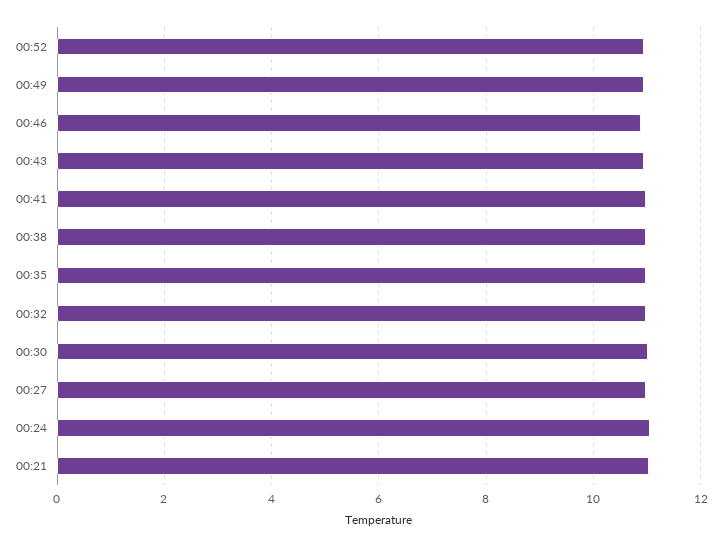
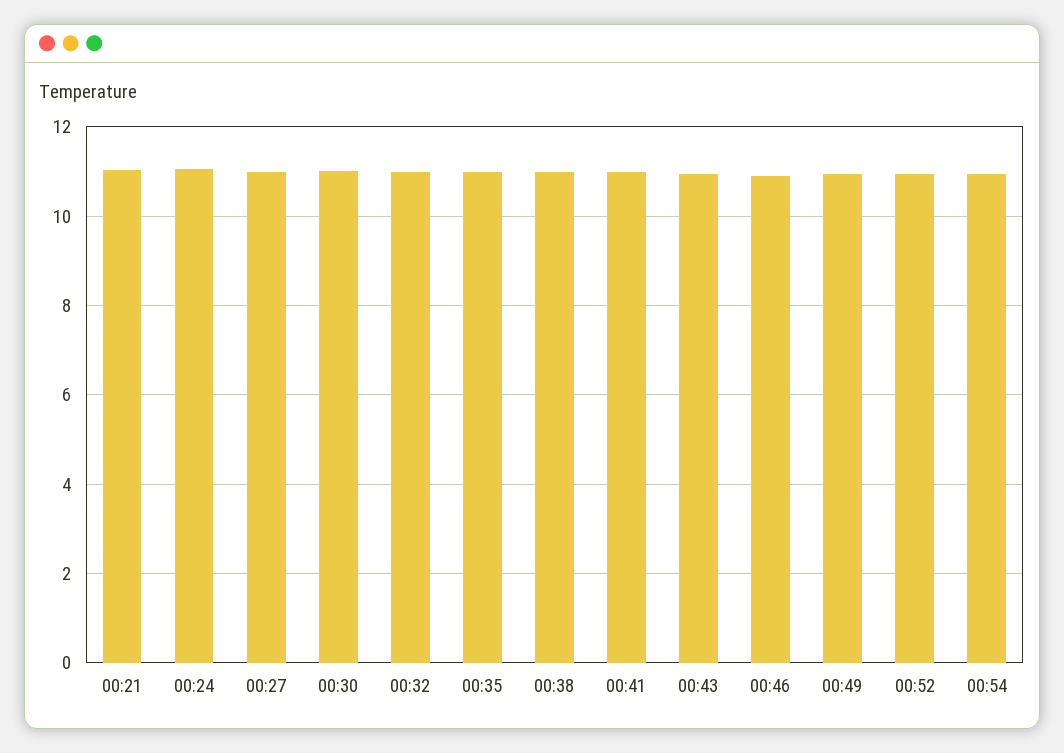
00:54: none -> 11

